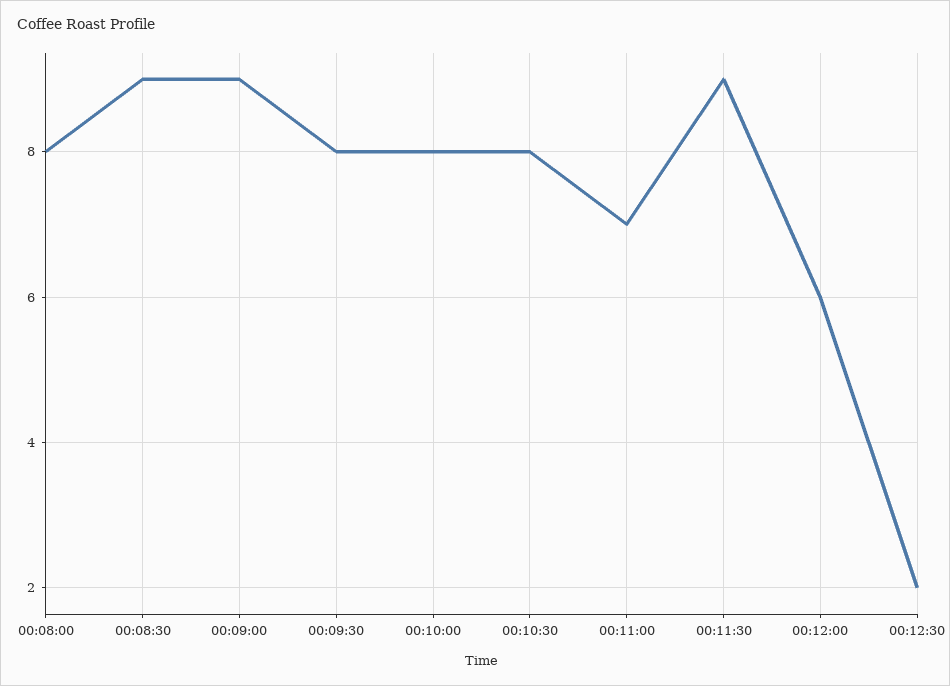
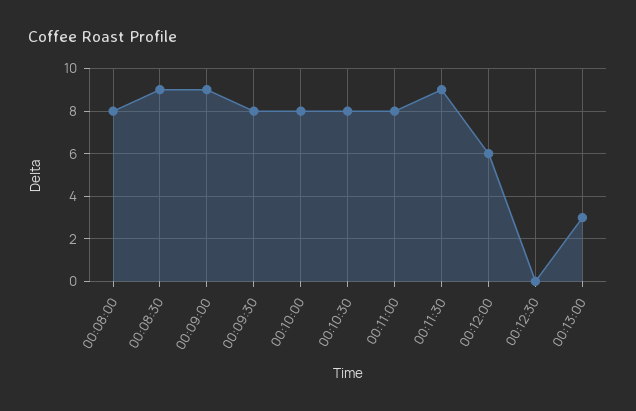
00:11:00: 7 -> 8
00:12:30: 2 -> 0
00:13:00: none -> 3

